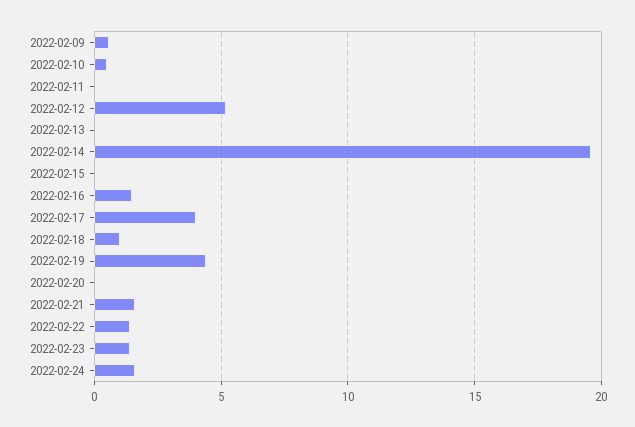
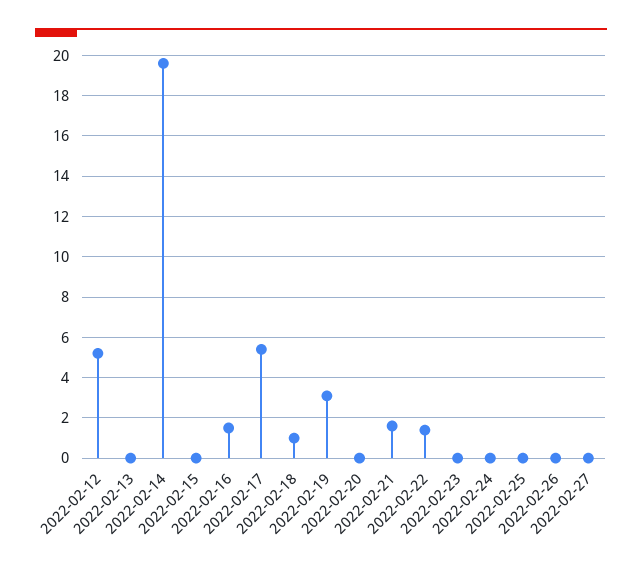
2022-02-09: 0.5 -> none
2022-02-10: 0.5 -> none
2022-02-11: 0 -> none
2022-02-17: 4 -> 5.5
2022-02-19: 4.5 -> 3
2022-02-23: 1.5 -> 0
2022-02-24: 1.5 -> 0
2022-02-25: none -> 0
2022-02-26: none -> 0
2022-02-27: none -> 0

